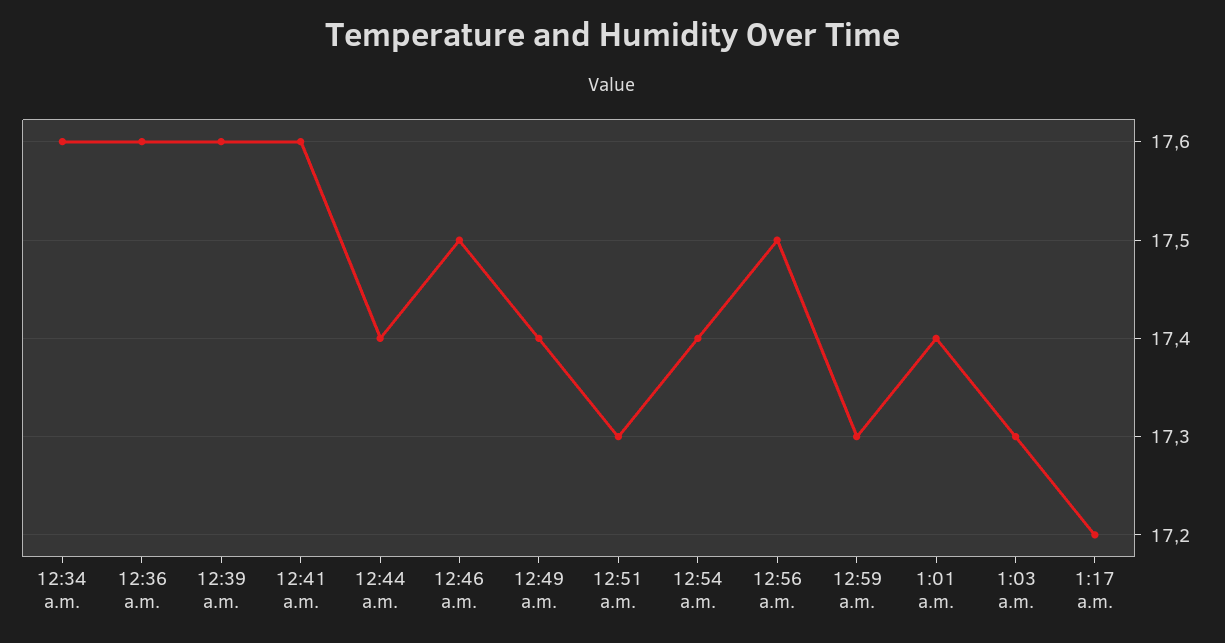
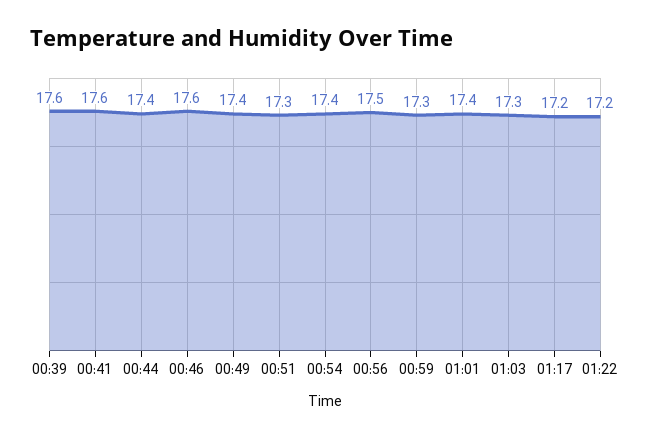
12:34 a.m.: 17.6 -> none
12:36 a.m.: 17.6 -> none
12:46 a.m.: 17.5 -> 17.6
01:22: none -> 17.2

